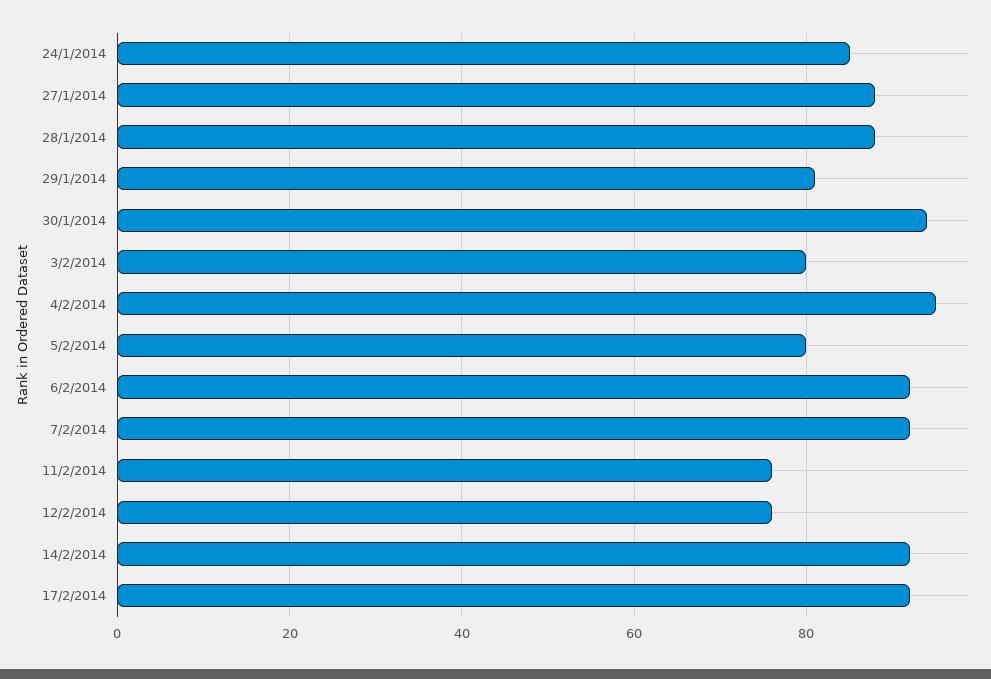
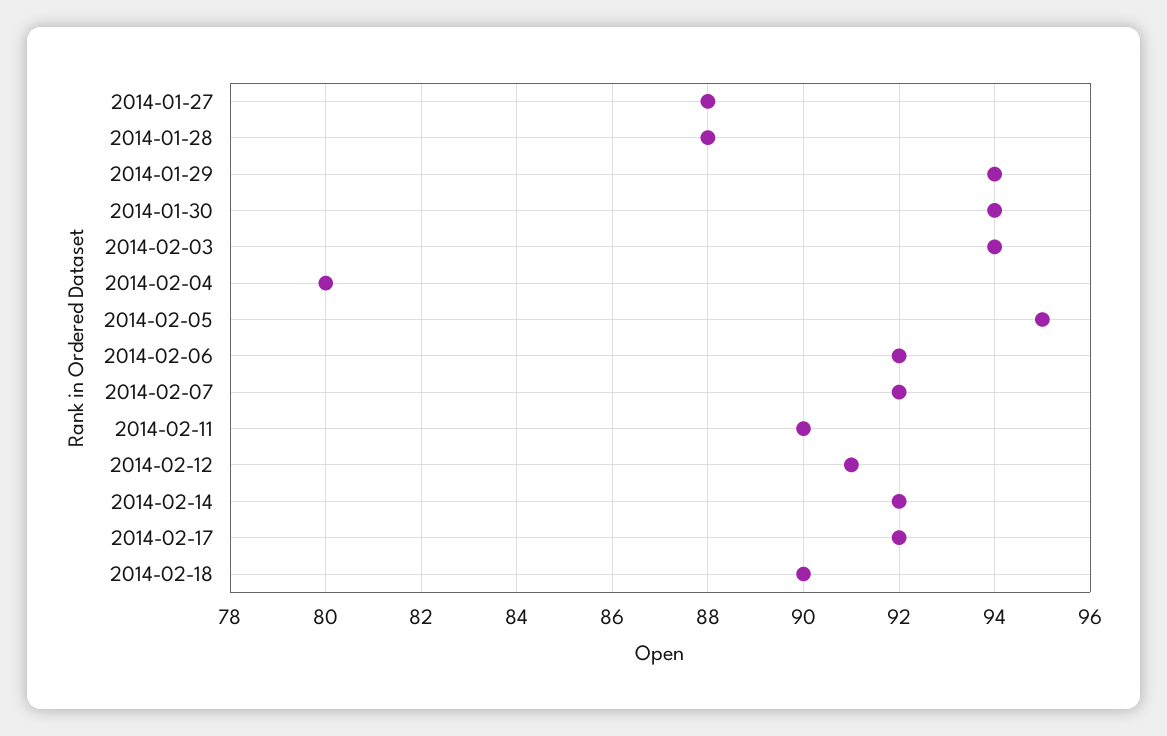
24/1/2014: 85 -> none
29/1/2014: 80 -> 94
3/2/2014: 80 -> 94
4/2/2014: 95 -> 80
5/2/2014: 80 -> 95
11/2/2014: 75 -> 90
12/2/2014: 75 -> 91
2014-02-18: none -> 90

